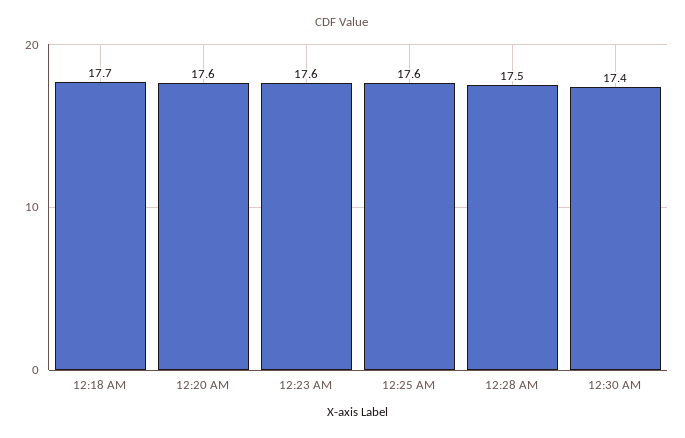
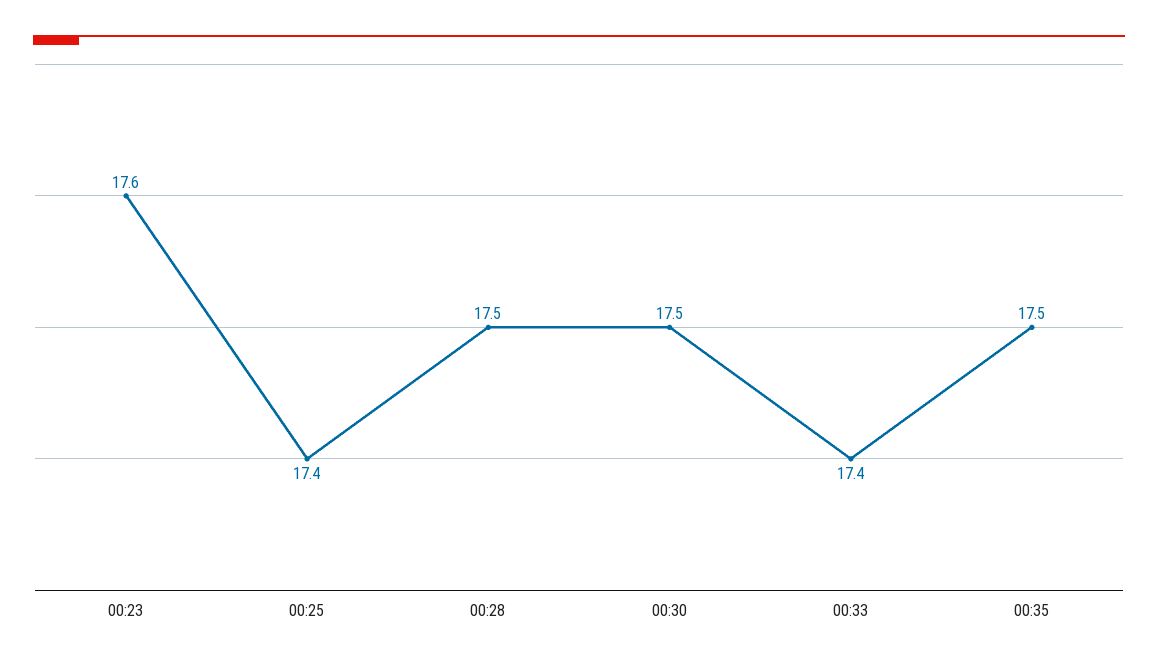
12:18 AM: 17.7 -> none
12:20 AM: 17.6 -> none
12:25 AM: 17.6 -> 17.4
12:30 AM: 17.4 -> 17.5
00:33: none -> 17.4
00:35: none -> 17.5

